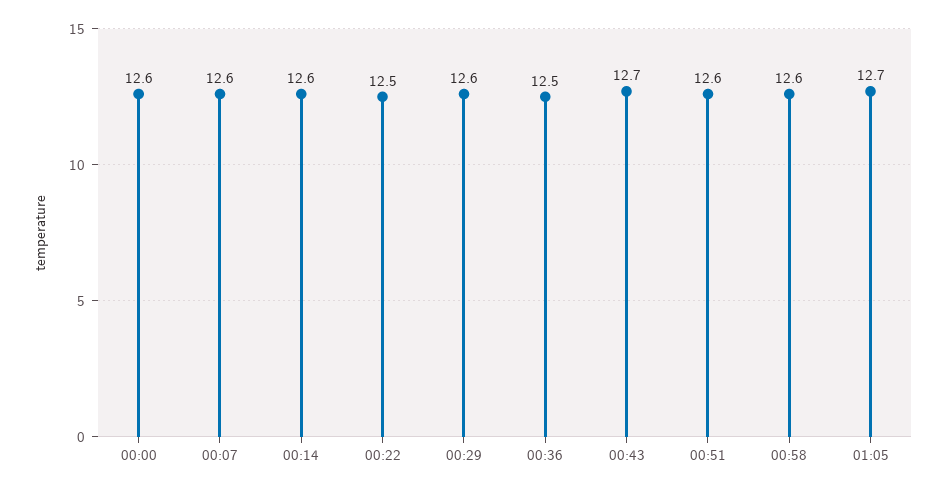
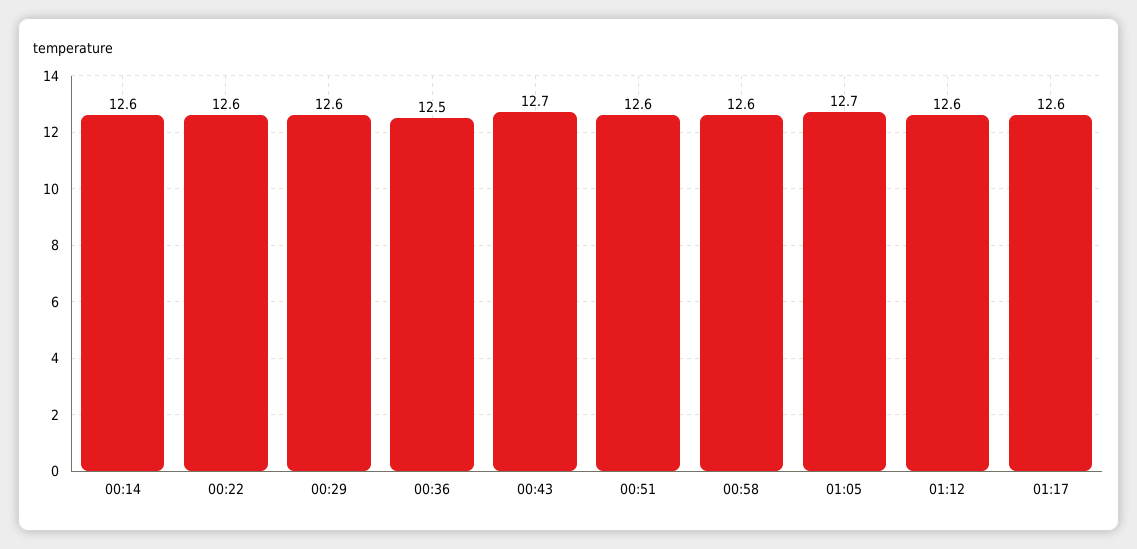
00:00: 12.6 -> none
00:07: 12.6 -> none
00:22: 12.5 -> 12.6
01:12: none -> 12.6
01:17: none -> 12.6

